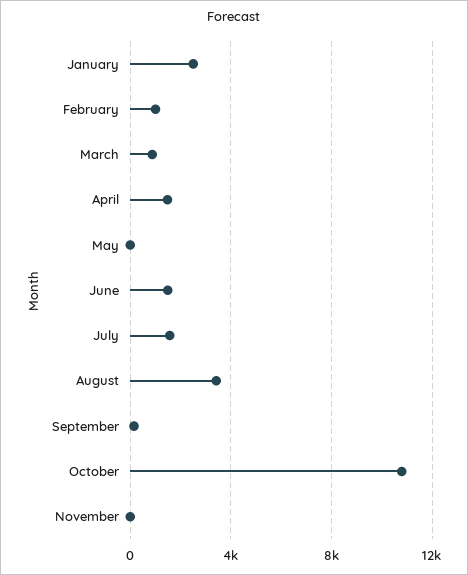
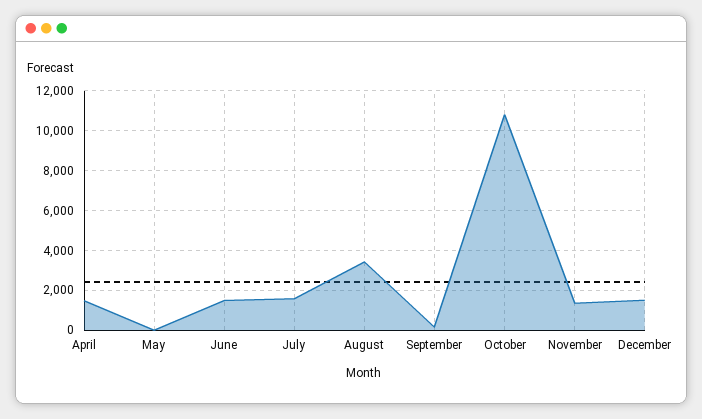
January: 2500 -> none
February: 1000 -> none
March: 1000 -> none
November: 0 -> 1500
December: none -> 1500

